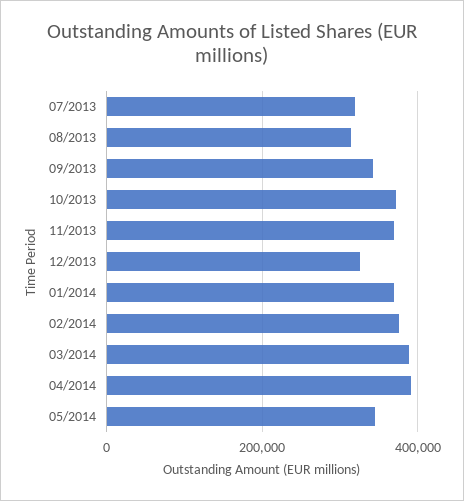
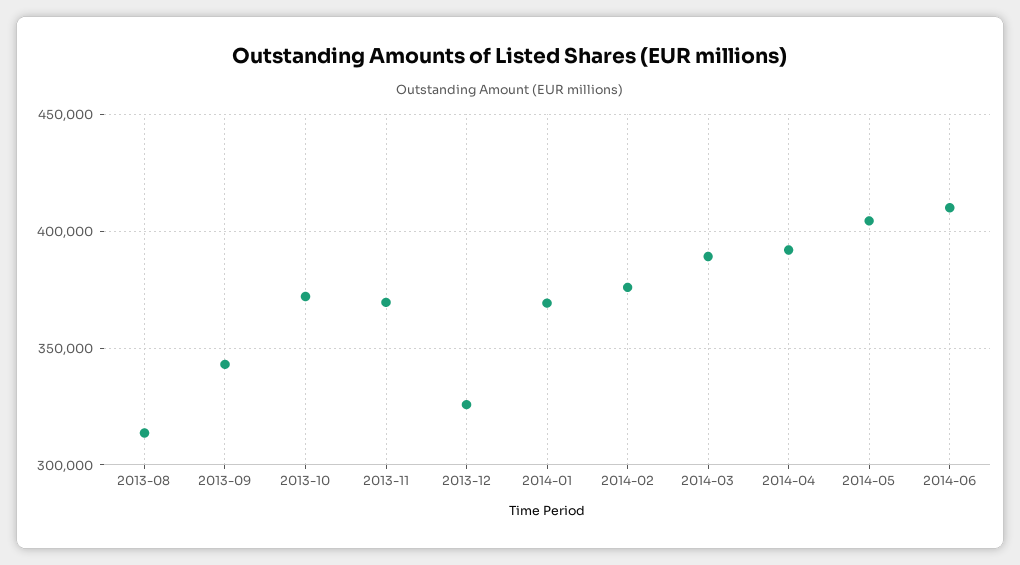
07/2013: 320000 -> none
05/2014: 340000 -> 405000
2014-06: none -> 410000

